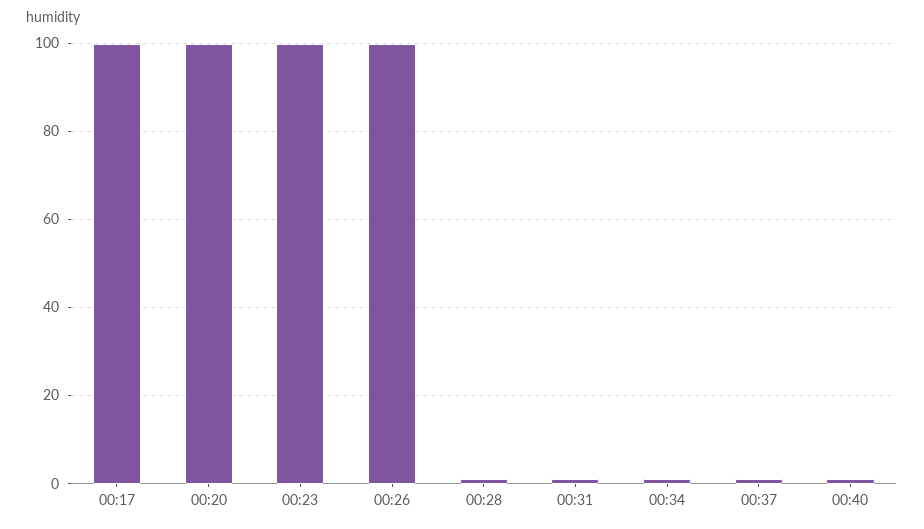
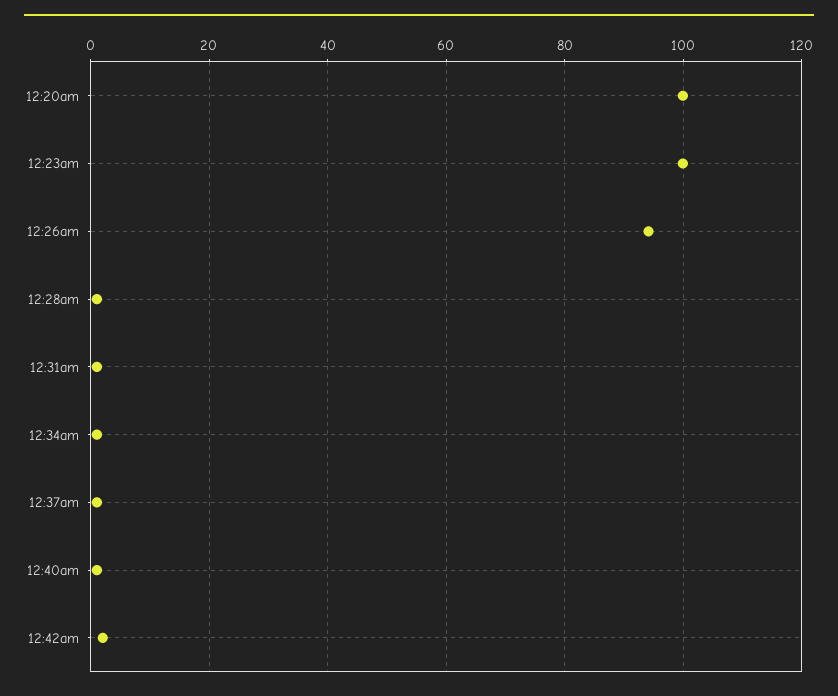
00:17: 100 -> none
00:26: 100 -> 94
12:42am: none -> 2

